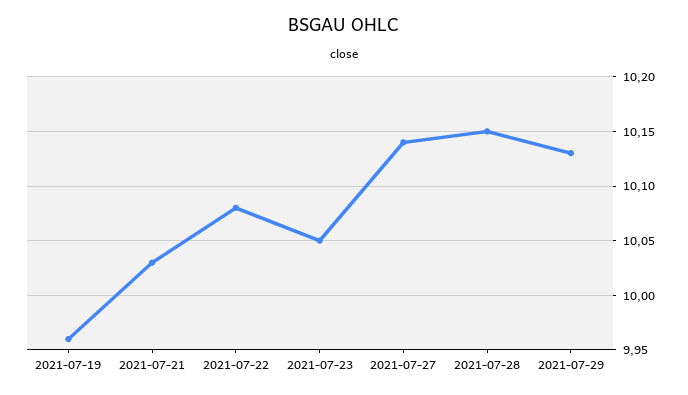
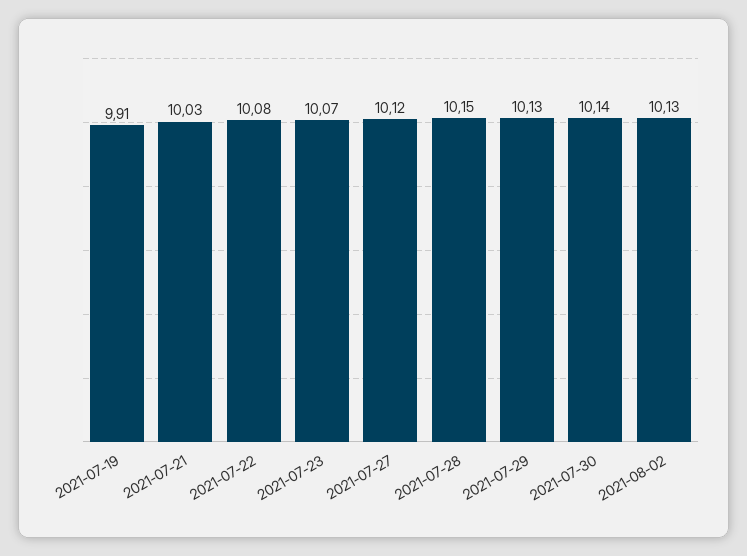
2021-07-19: 9.96 -> 9.91
2021-07-23: 10.05 -> 10.07
2021-07-27: 10.14 -> 10.12
2021-07-30: none -> 10.14
2021-08-02: none -> 10.13

